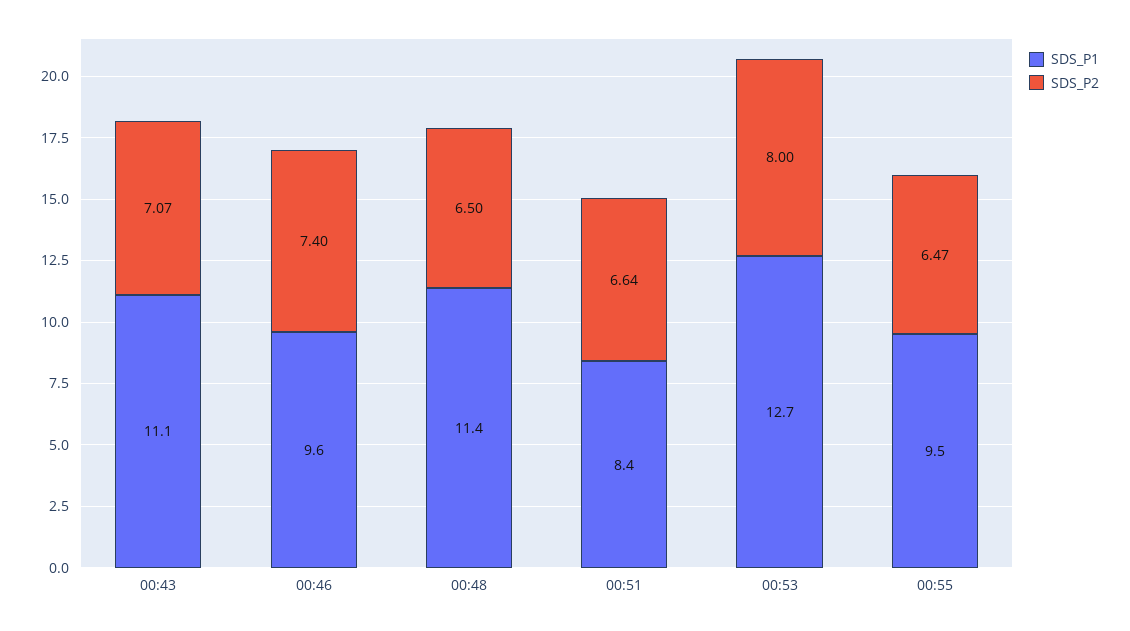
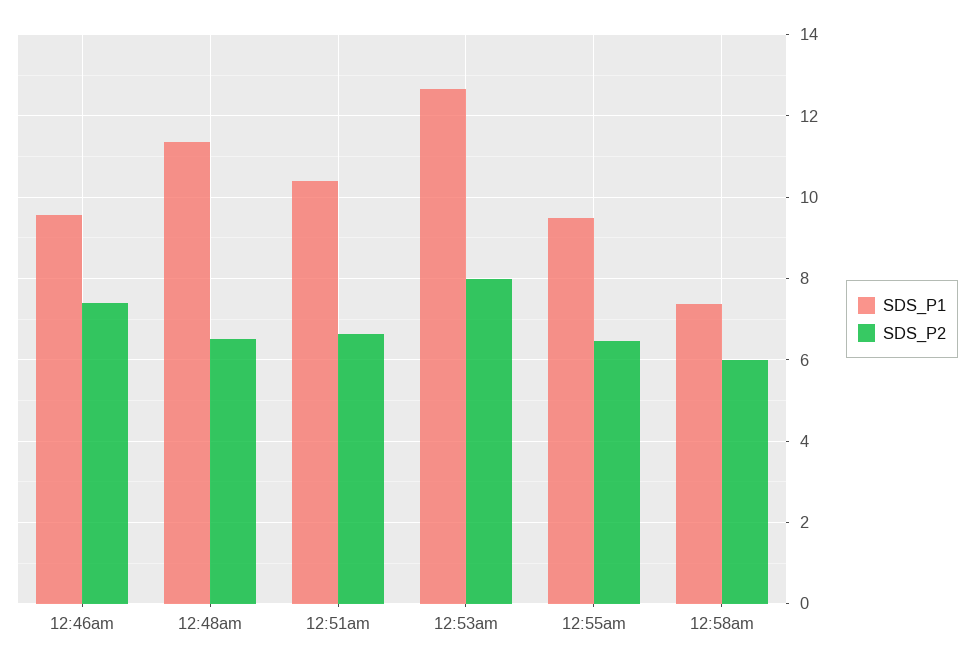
SDS_P1, 00:43: 11.1 -> none
SDS_P2, 00:43: 7.07 -> none
SDS_P1, 00:51: 8.4 -> 10.4
SDS_P1, 12:58am: none -> 7.4
SDS_P2, 12:58am: none -> 6

